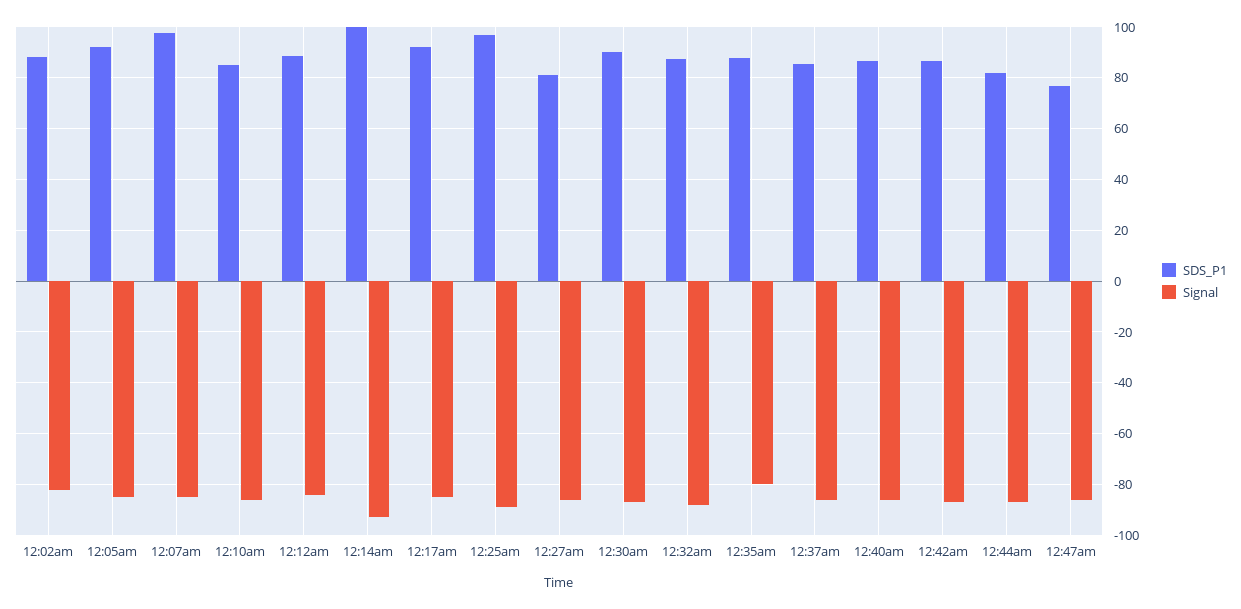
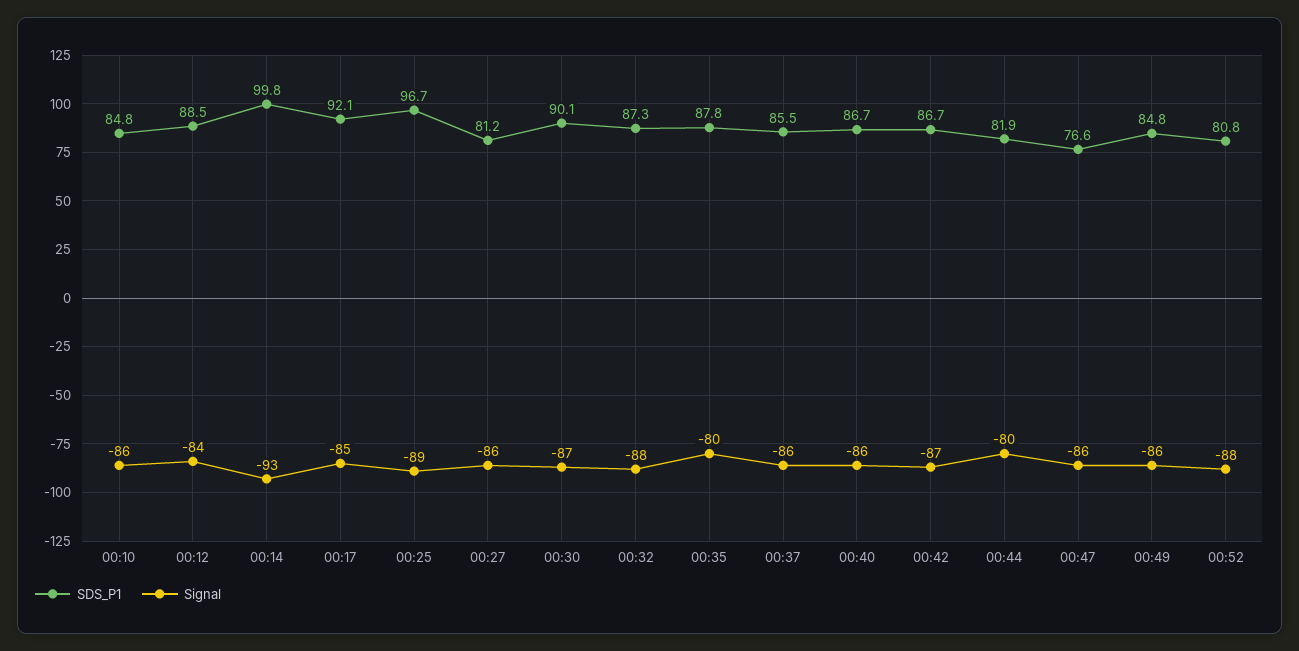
SDS_P1, 12:02am: 87.5 -> none
Signal, 12:02am: -82.5 -> none
SDS_P1, 12:05am: 92.5 -> none
Signal, 12:05am: -85 -> none
SDS_P1, 12:07am: 97.5 -> none
Signal, 12:07am: -85 -> none
Signal, 12:44am: -87.5 -> -80
SDS_P1, 00:49: none -> 84.8
Signal, 00:49: none -> -86
SDS_P1, 00:52: none -> 80.8
Signal, 00:52: none -> -88

